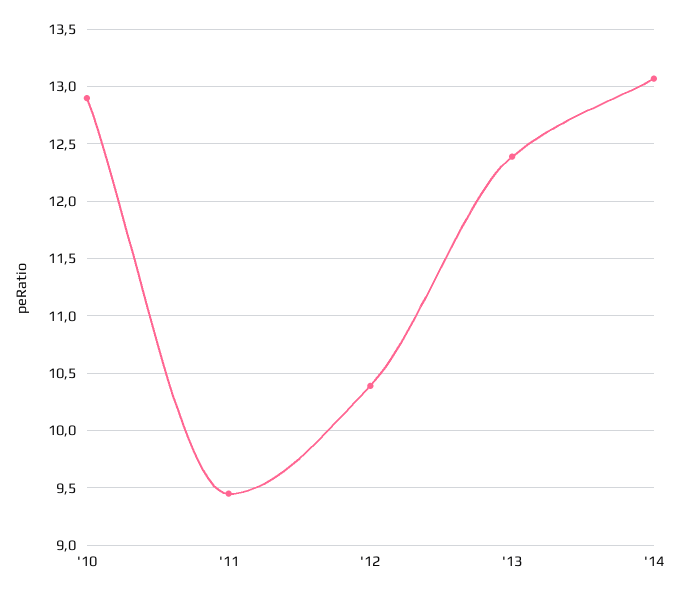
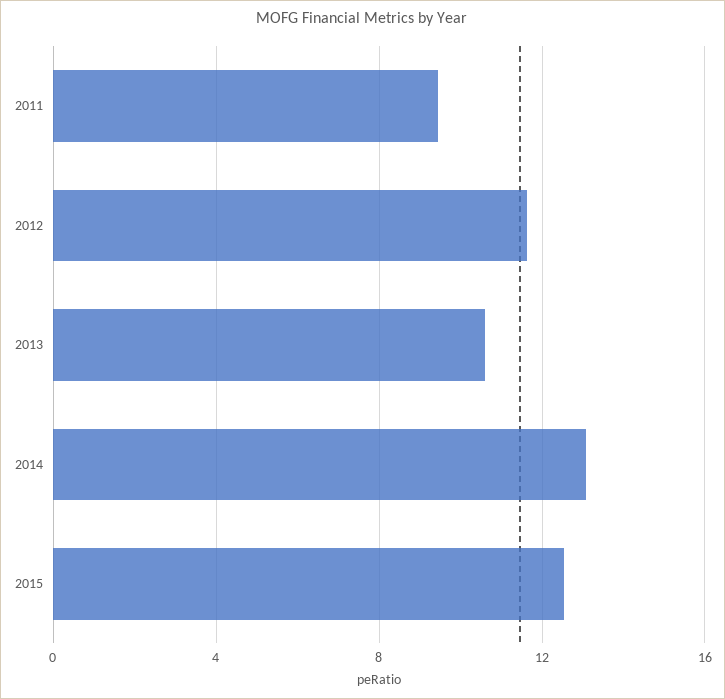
'10: 12.9 -> none
'12: 10.4 -> 11.5
'13: 12.4 -> 10.5
2015: none -> 12.5

